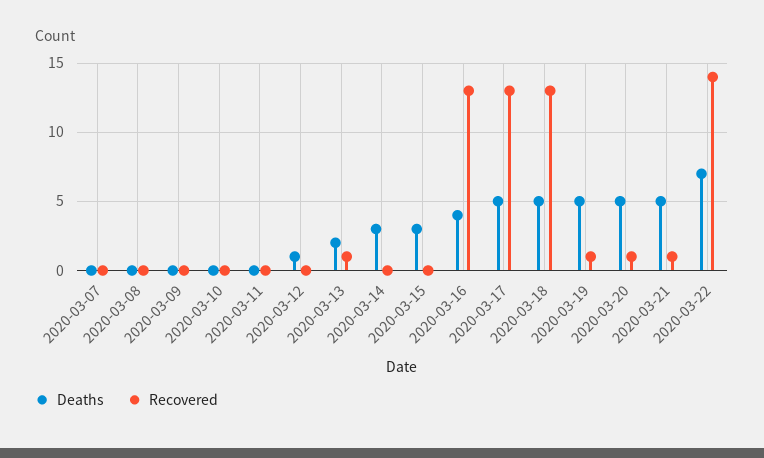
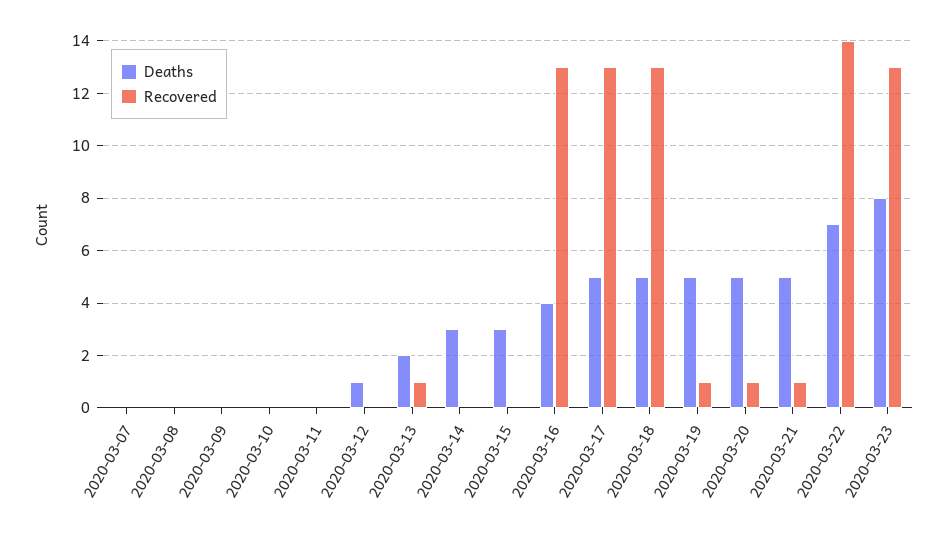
Deaths, 2020-03-23: none -> 8
Recovered, 2020-03-23: none -> 13

